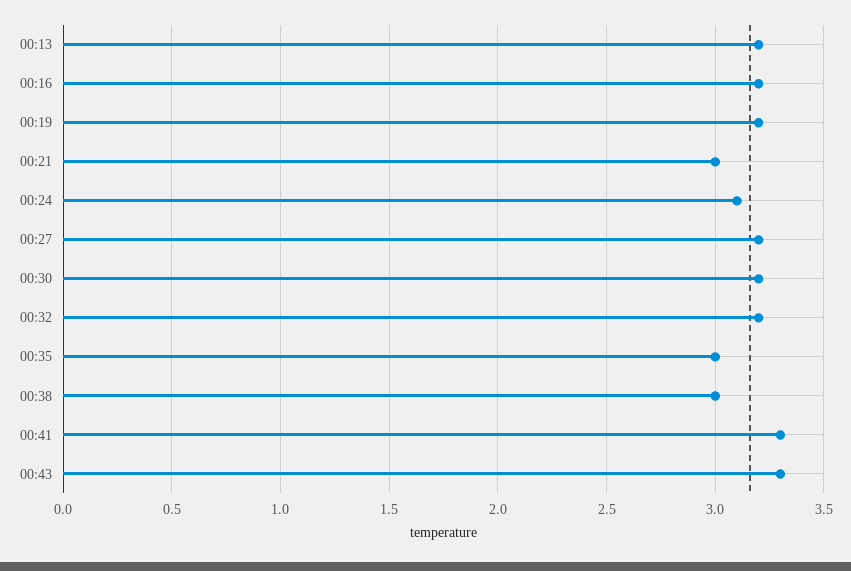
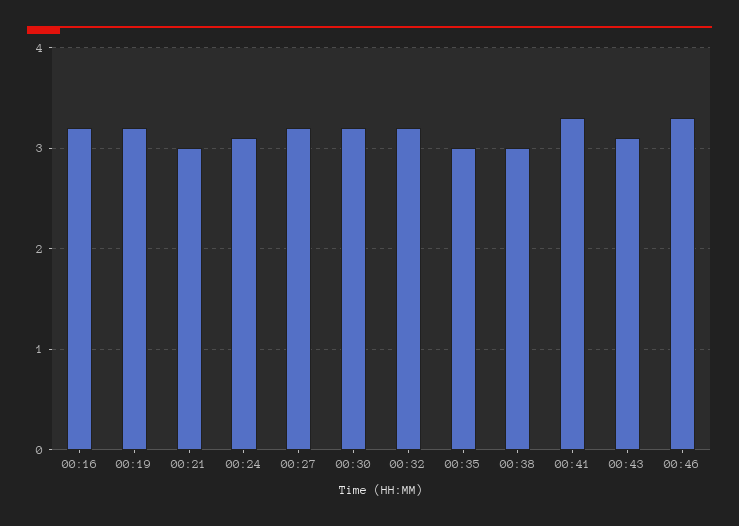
00:13: 3.2 -> none
00:43: 3.3 -> 3.1
00:46: none -> 3.3

